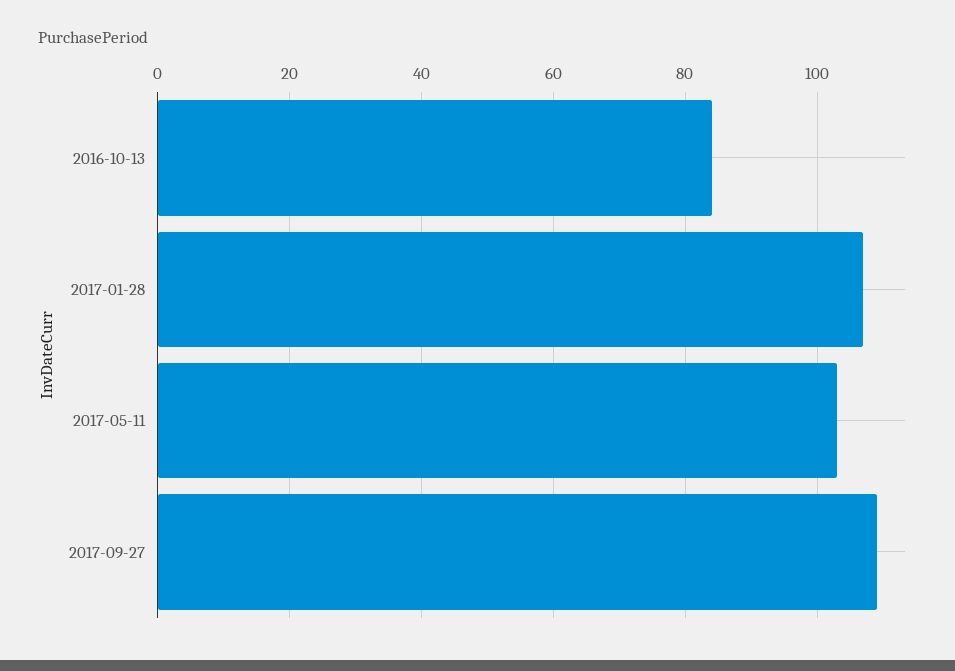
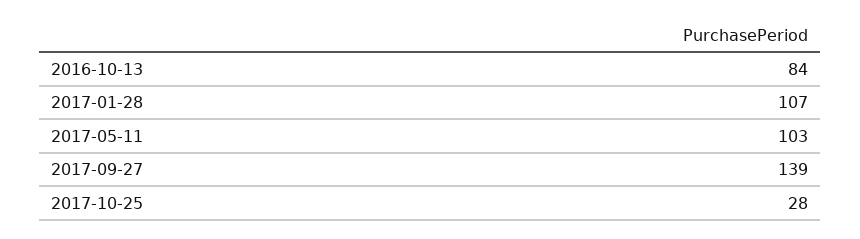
2017-09-27: 110 -> 139
2017-10-25: none -> 28

